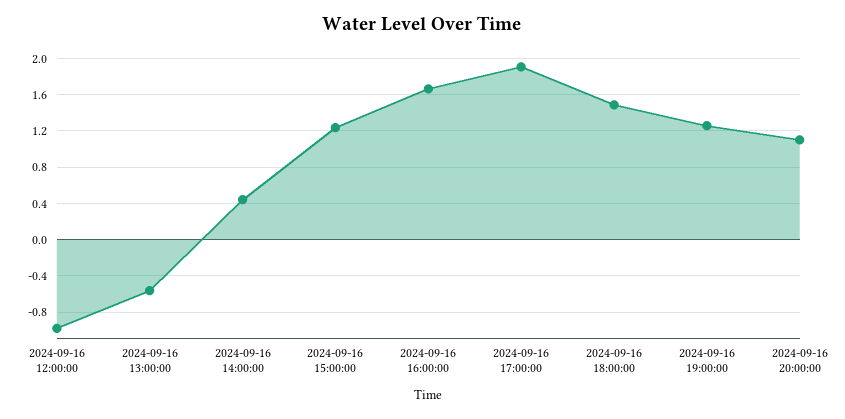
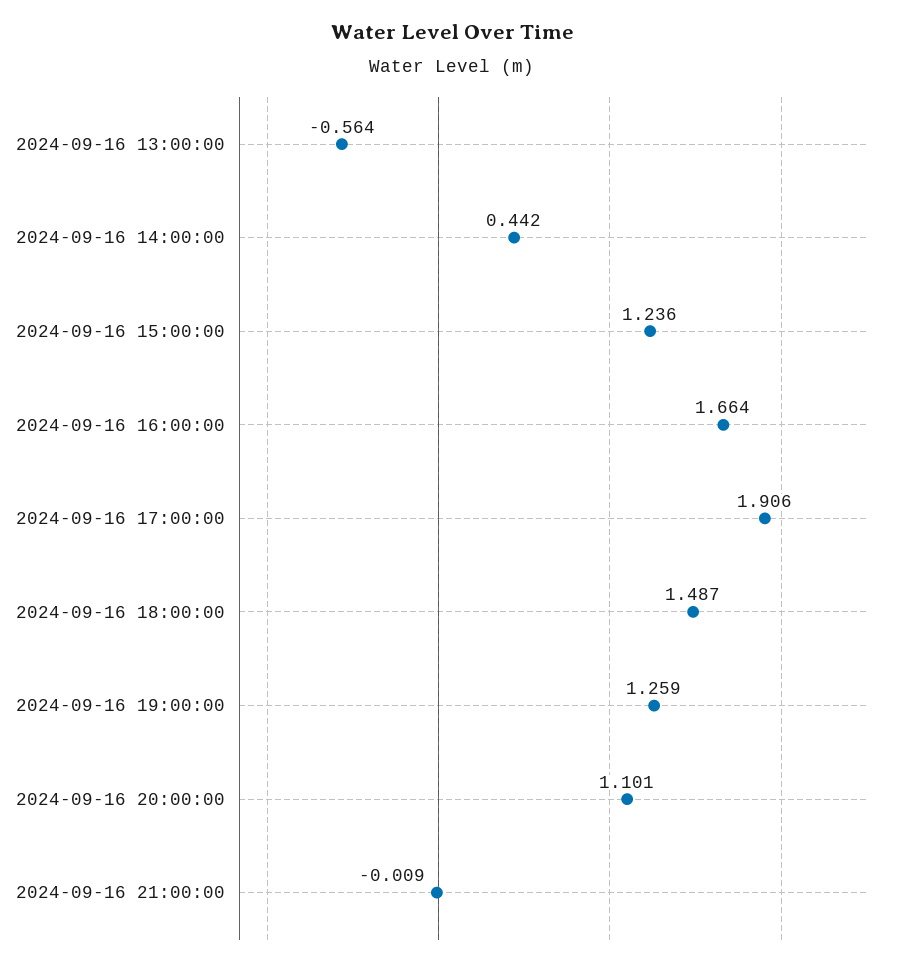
2024-09-16 12:00:00: -1 -> none
2024-09-16 21:00:00: none -> -0.009

